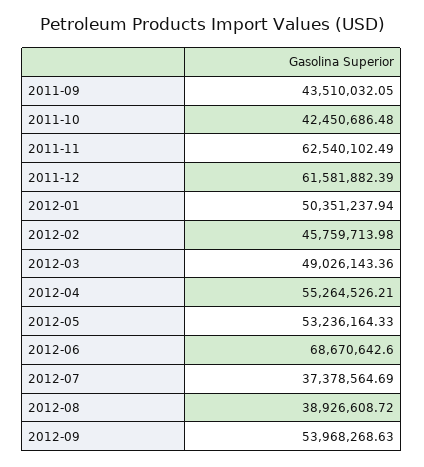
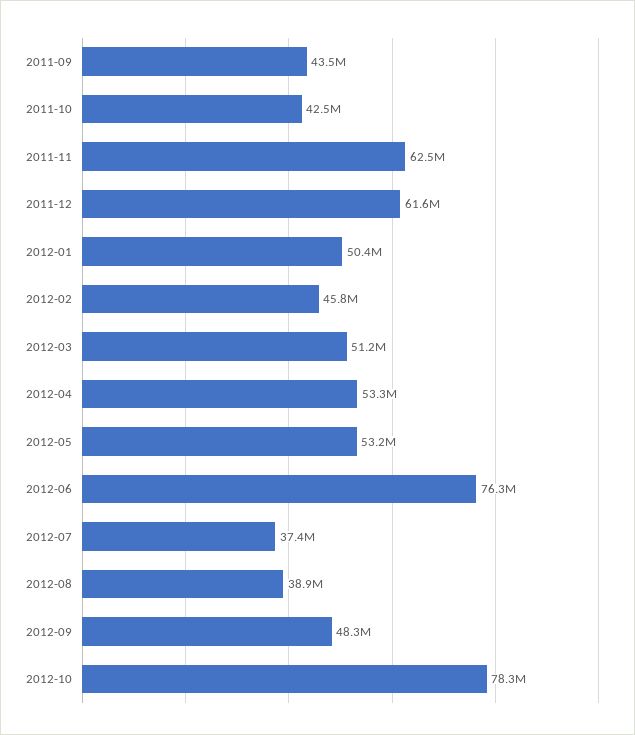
2012-03: 49026143.36 -> 51200000
2012-04: 55264526.21 -> 53300000
2012-06: 68670642.6 -> 76300000
2012-09: 53968268.63 -> 48300000
2012-10: none -> 78300000

